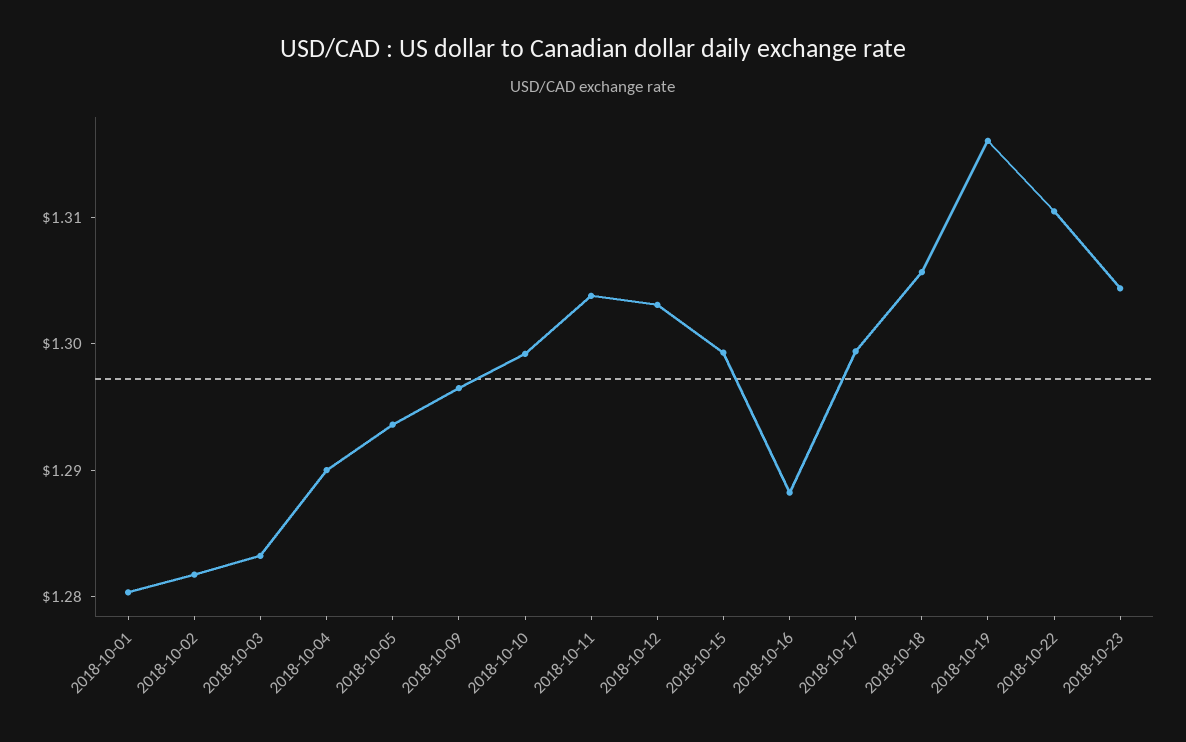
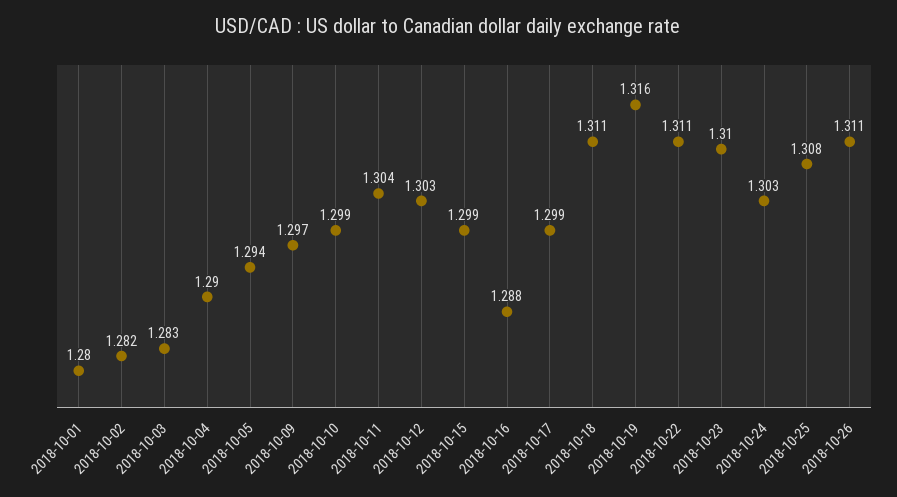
2018-10-18: 1.306 -> 1.311
2018-10-23: 1.304 -> 1.31
2018-10-24: none -> 1.303
2018-10-25: none -> 1.308
2018-10-26: none -> 1.311

